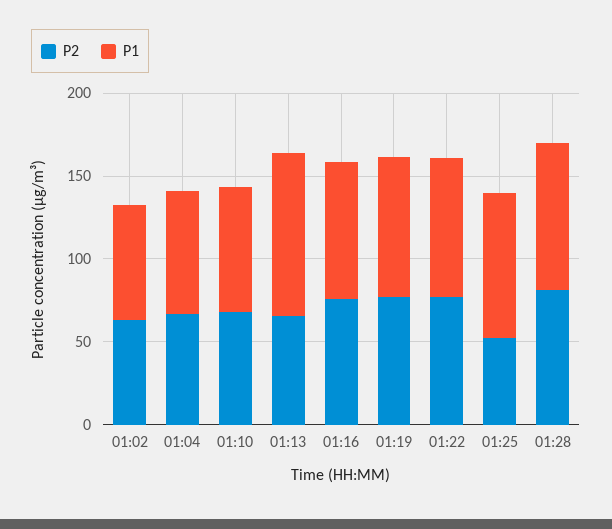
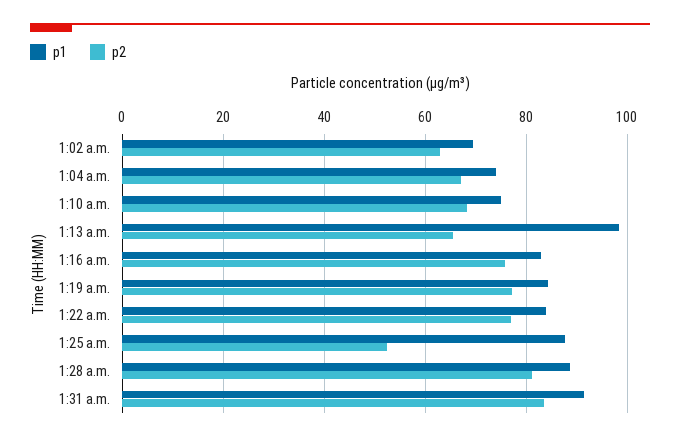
P1, 1:31 a.m.: none -> 92
P2, 1:31 a.m.: none -> 84

